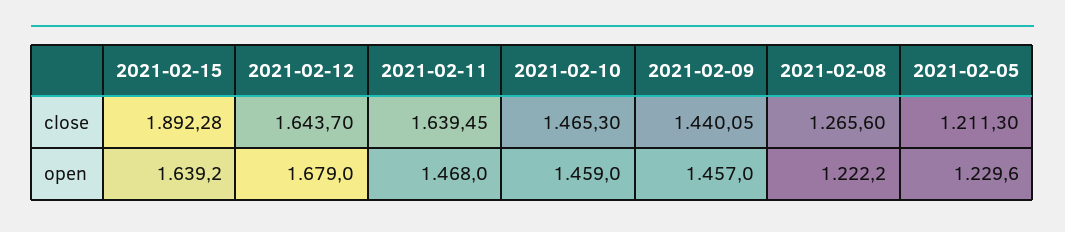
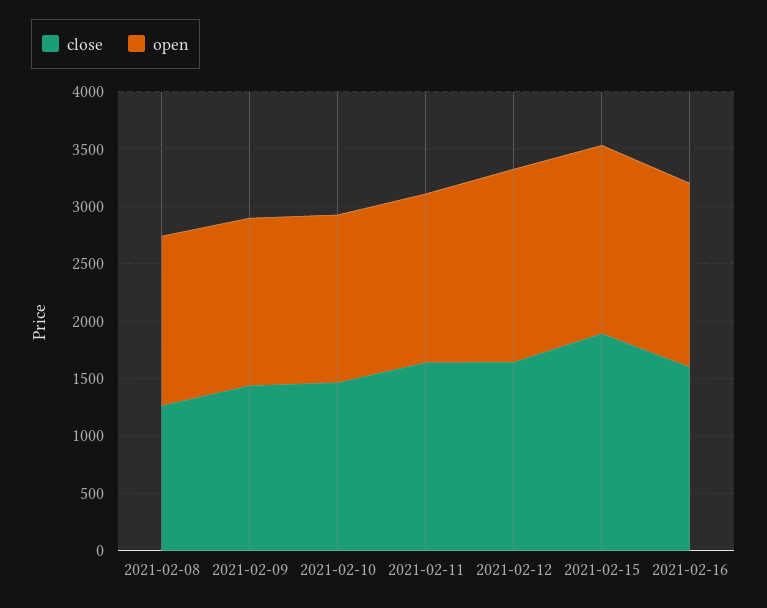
close, 2021-02-05: 1211.3 -> none
open, 2021-02-08: 1222.2 -> 1500
open, 2021-02-05: 1229.6 -> none
close, 2021-02-16: none -> 1600
open, 2021-02-16: none -> 1600

